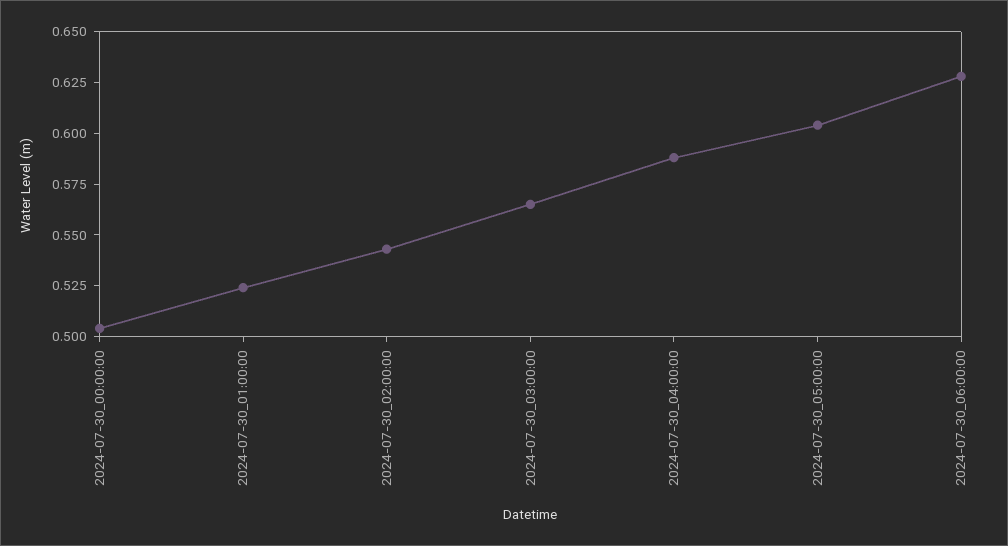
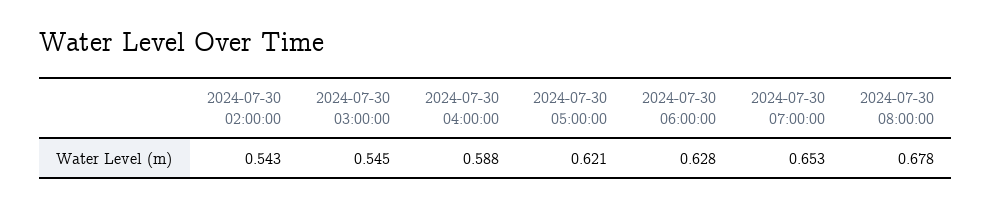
2024-07-30_00:00:00: 0.505 -> none
2024-07-30_01:00:00: 0.525 -> none
2024-07-30_03:00:00: 0.565 -> 0.545
2024-07-30_05:00:00: 0.605 -> 0.621
2024-07-30 07:00:00: none -> 0.653
2024-07-30 08:00:00: none -> 0.678

